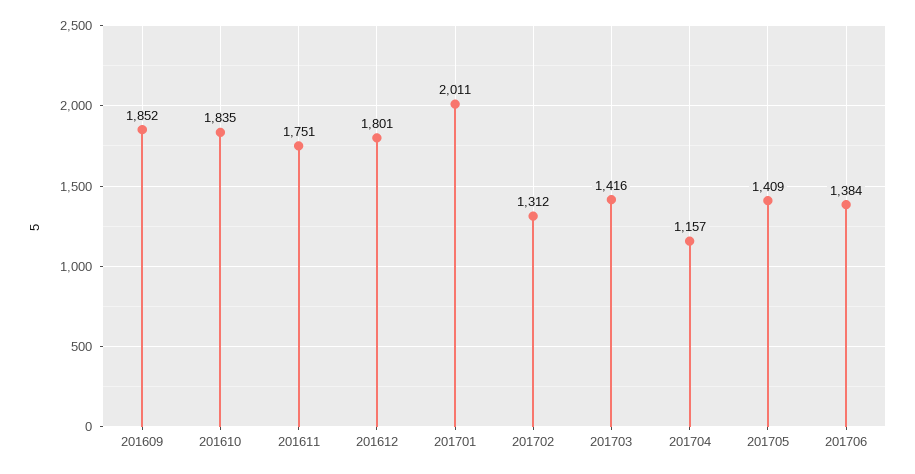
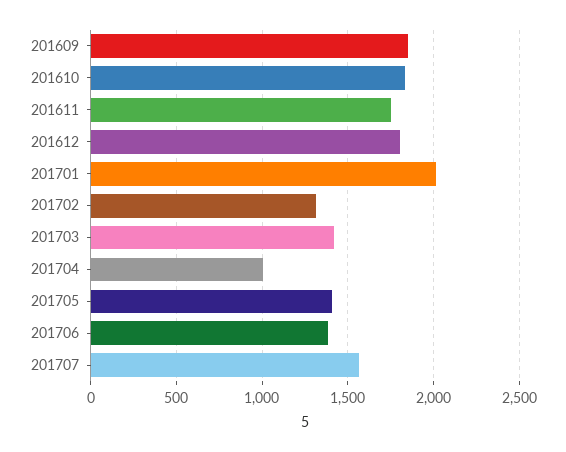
201704: 1157 -> 1000
201707: none -> 1550

